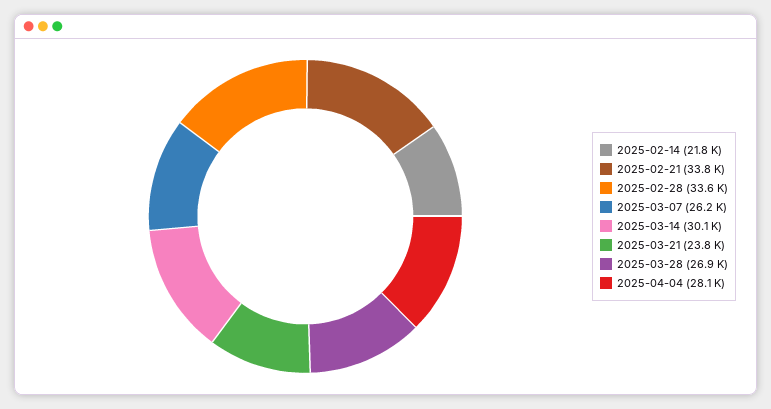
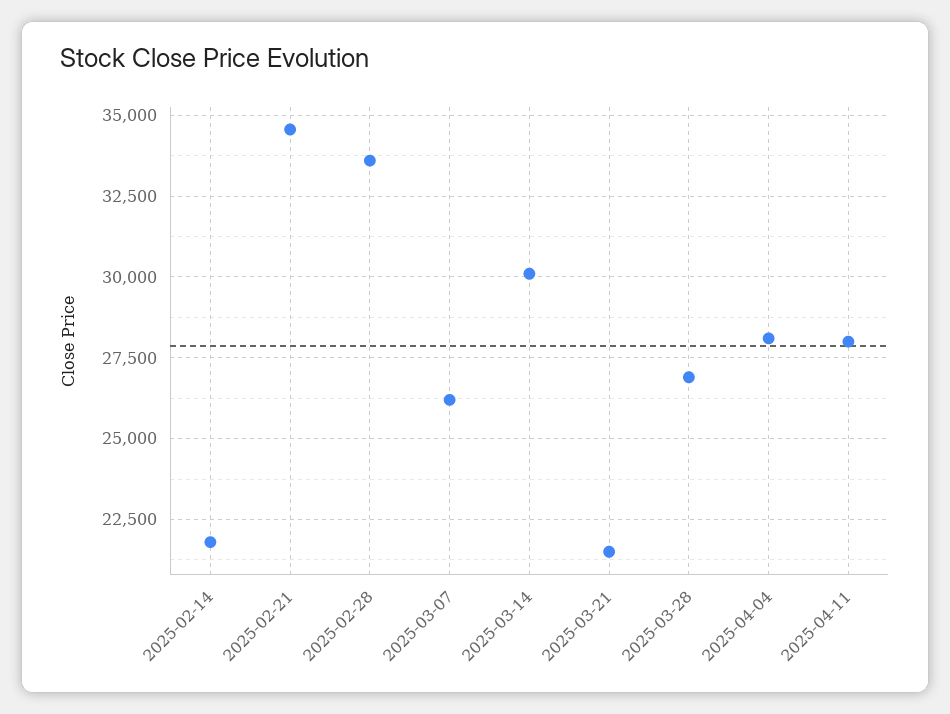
2025-02-21: 33800 -> 34500
2025-03-21: 23800 -> 21500
2025-04-11: none -> 28000

